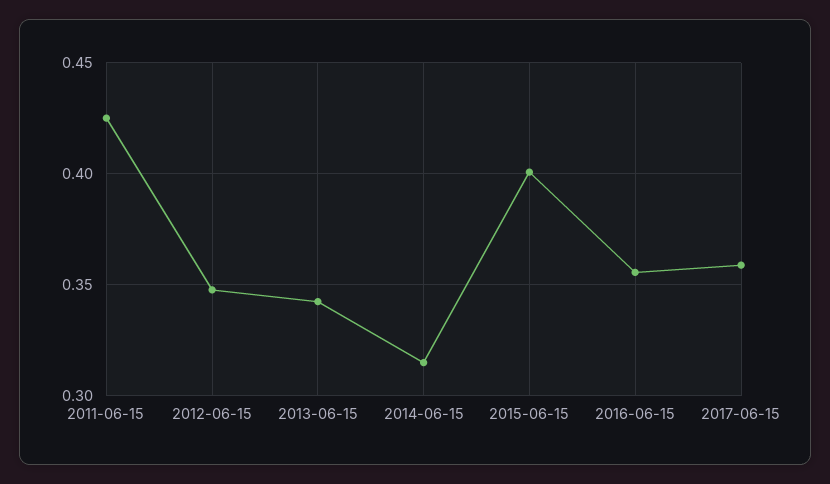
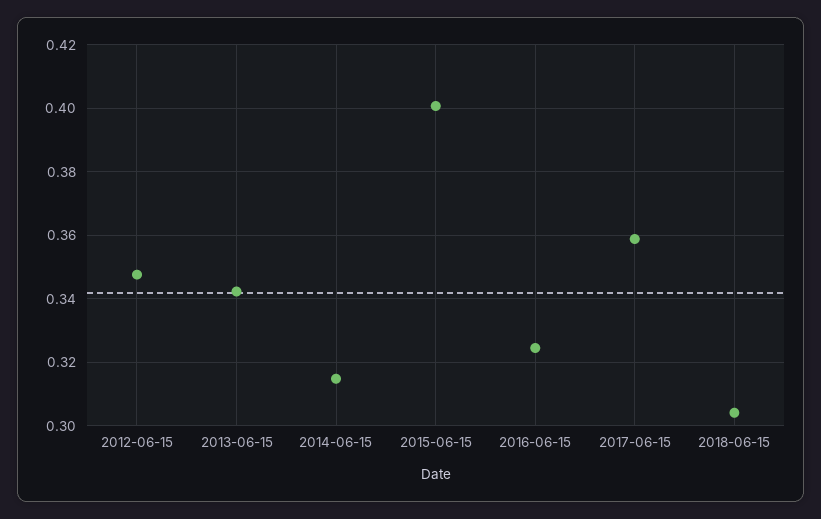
2011-06-15: 0.425 -> none
2016-06-15: 0.355 -> 0.324
2018-06-15: none -> 0.304

